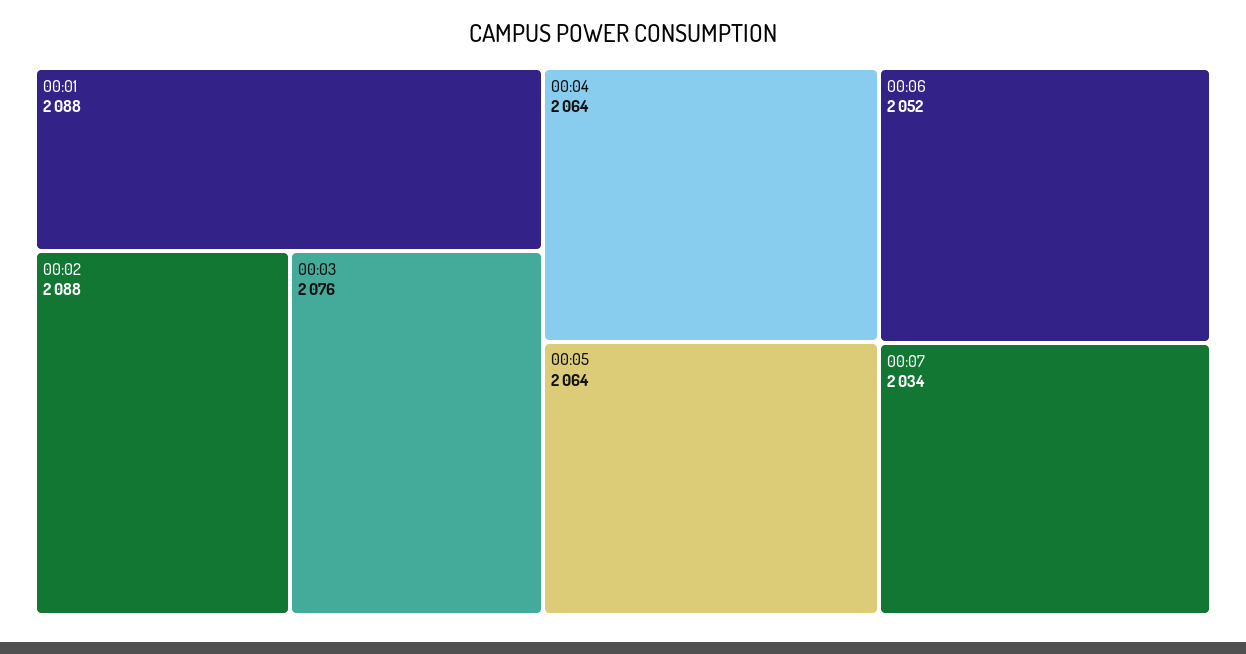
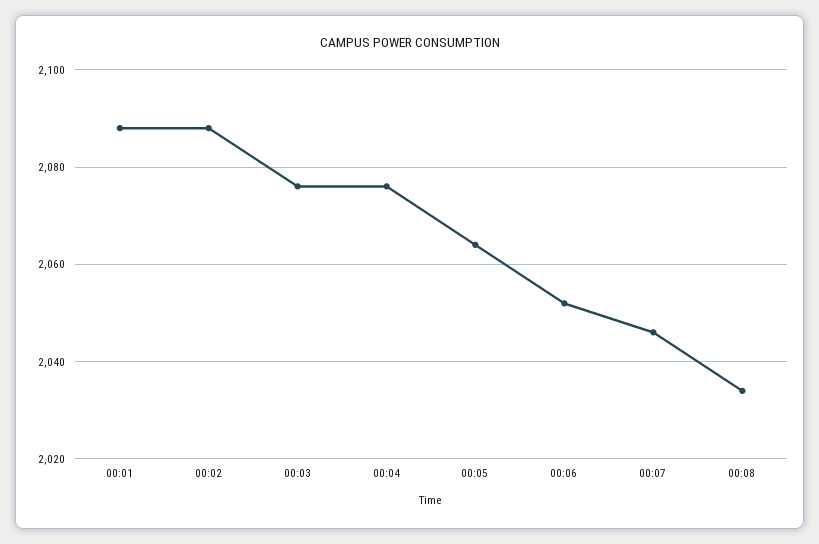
00:04: 2064 -> 2075
00:07: 2034 -> 2045
00:08: none -> 2035

